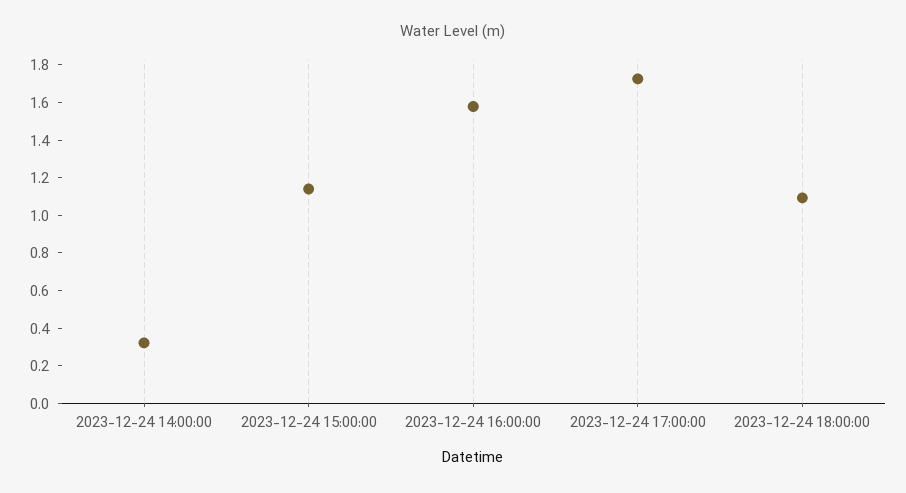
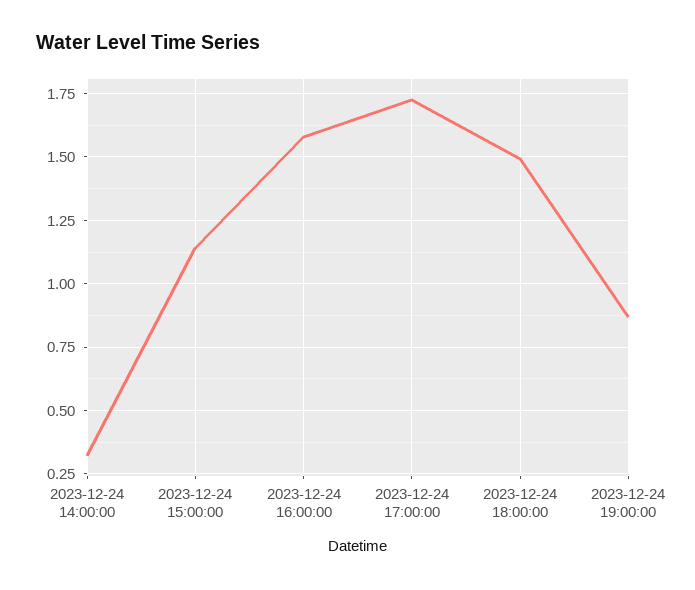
2023-12-24 18:00:00: 1.1 -> 1.5
2023-12-24 19:00:00: none -> 0.875

